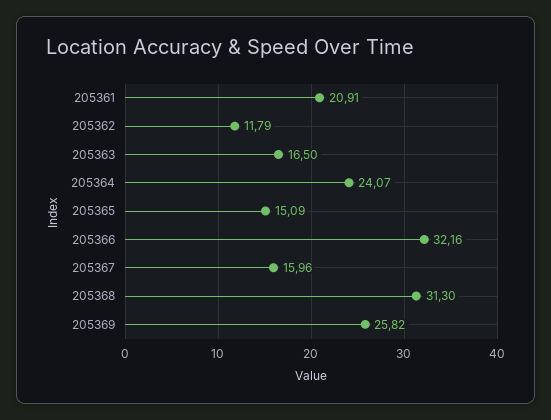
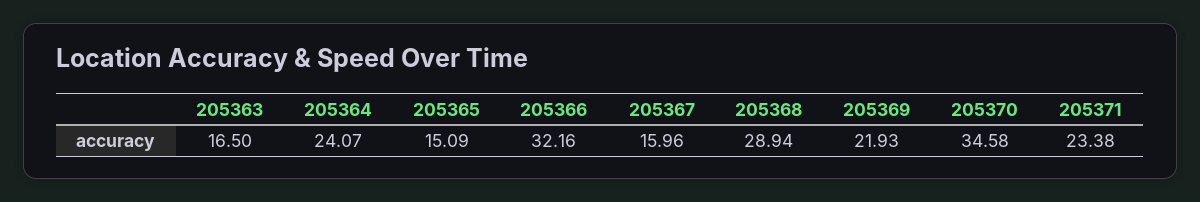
205361: 20.91 -> none
205362: 11.79 -> none
205368: 31.3 -> 28.94
205369: 25.82 -> 21.93
205370: none -> 34.58
205371: none -> 23.38

